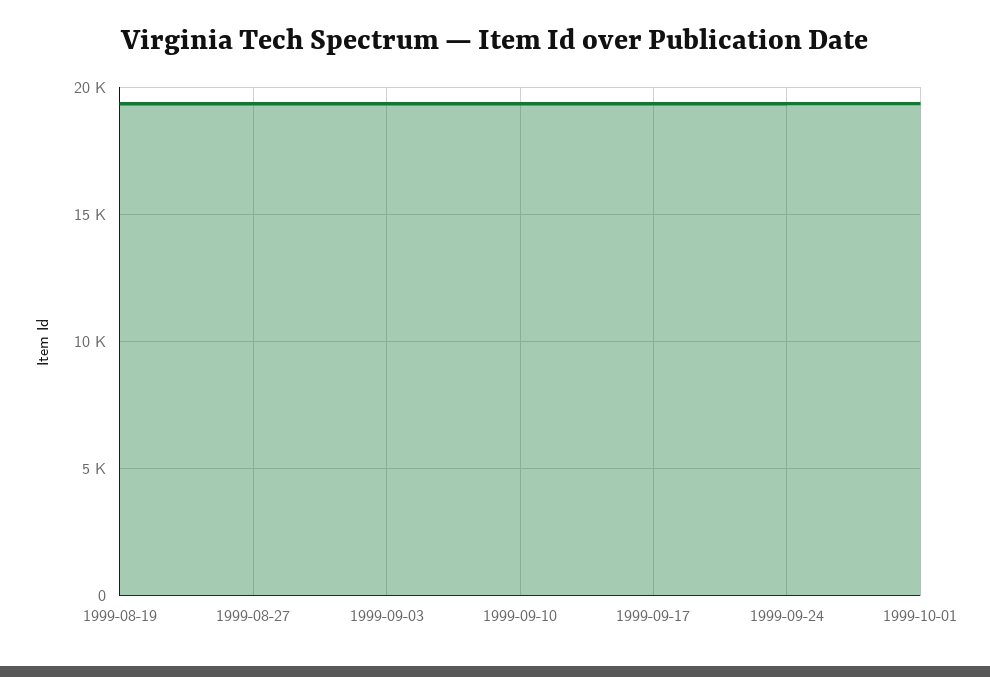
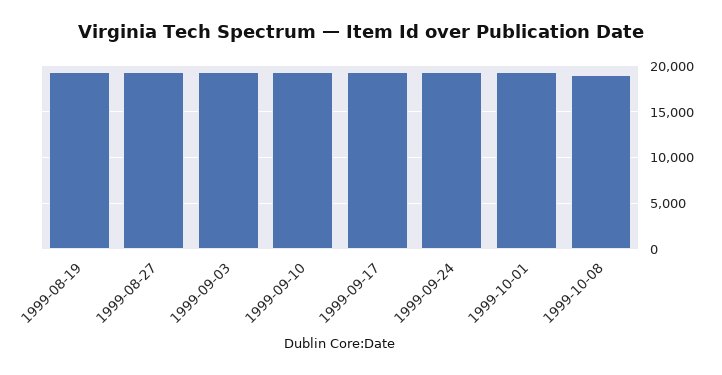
1999-10-08: none -> 19000

